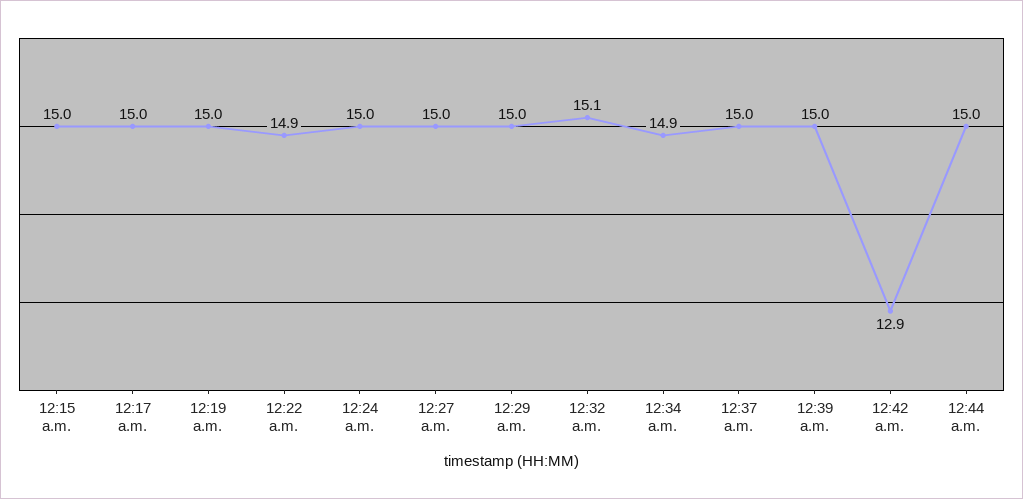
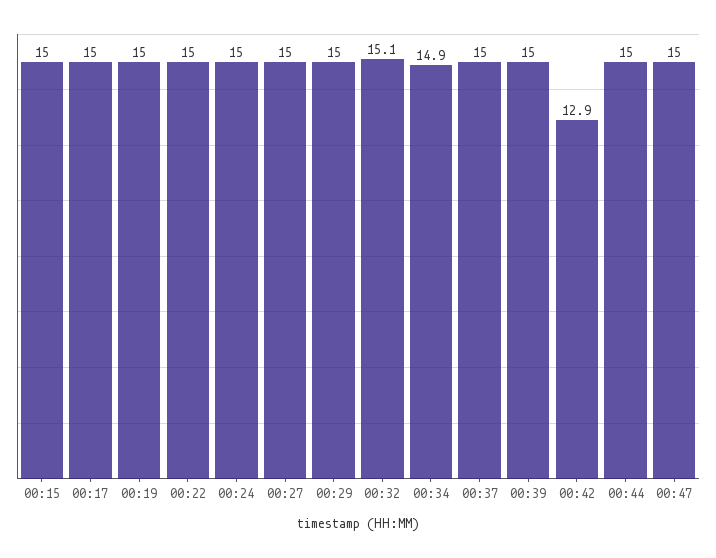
12:22 a.m.: 14.9 -> 15
00:47: none -> 15

